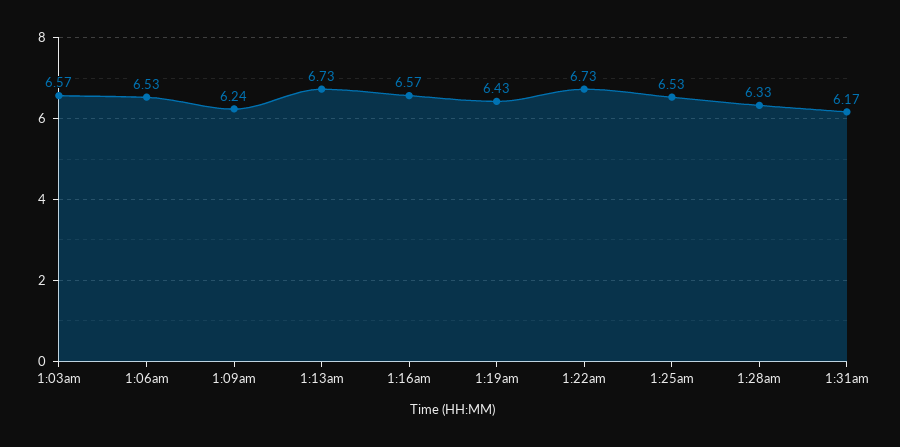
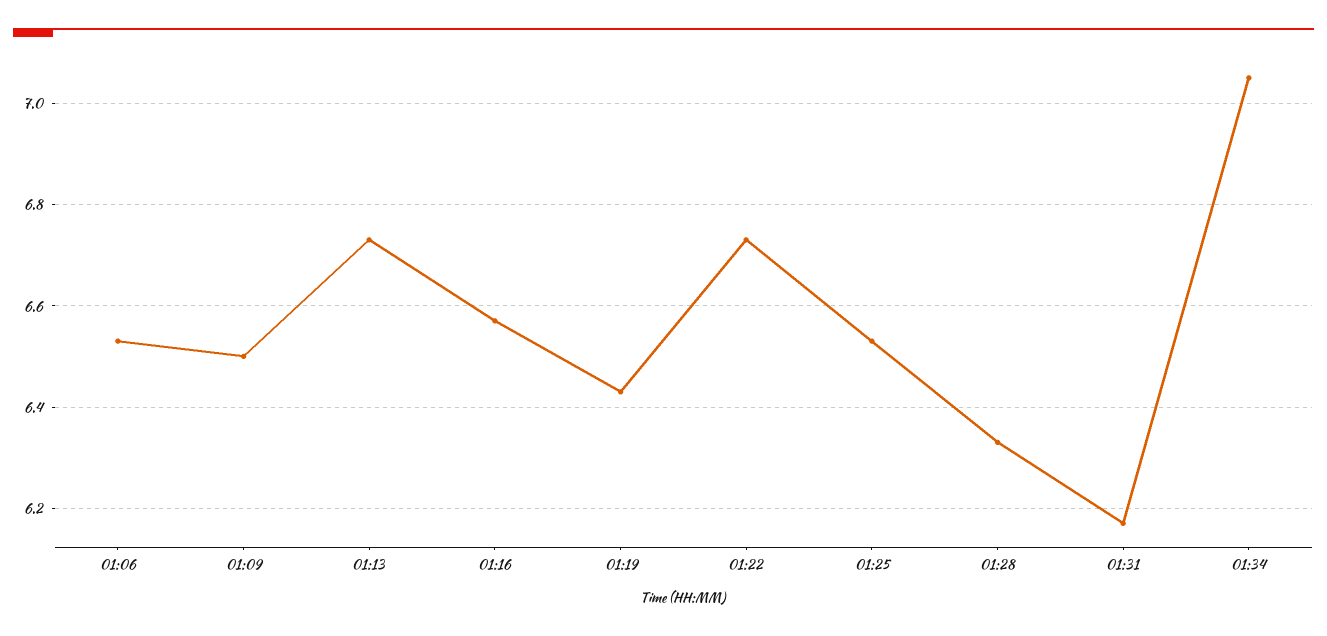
1:03am: 6.57 -> none
1:09am: 6.24 -> 6.5
01:34: none -> 7.05

